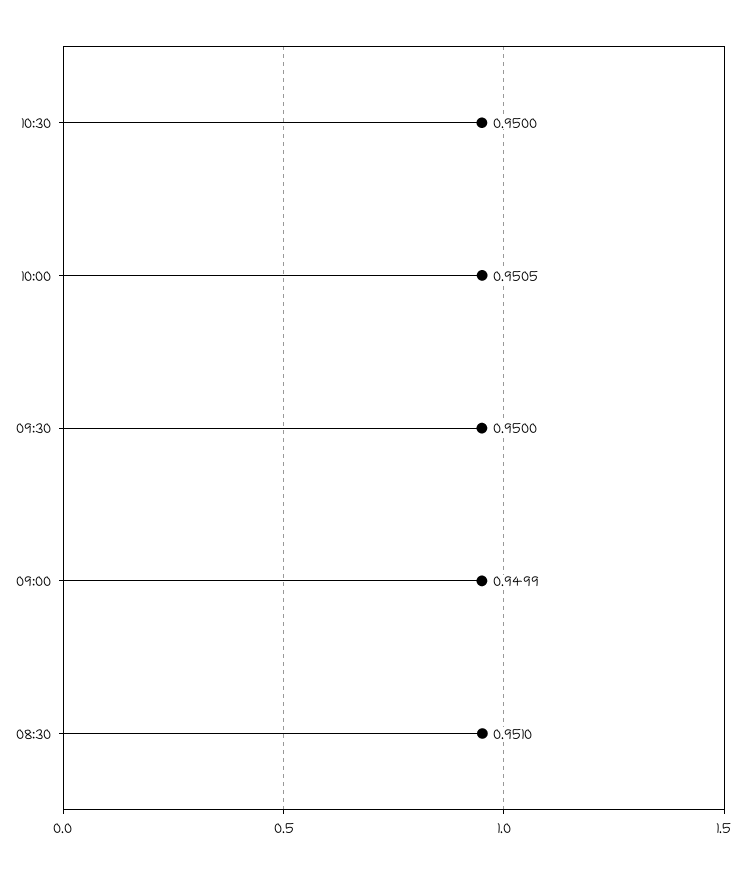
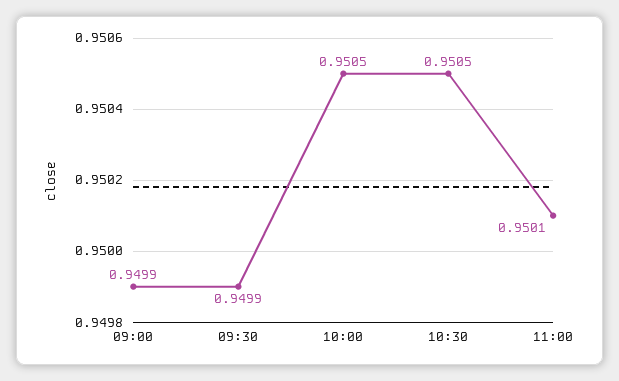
10:30: 0.95 -> 0.9505
09:30: 0.95 -> 0.9499
08:30: 0.951 -> none
11:00: none -> 0.9501

